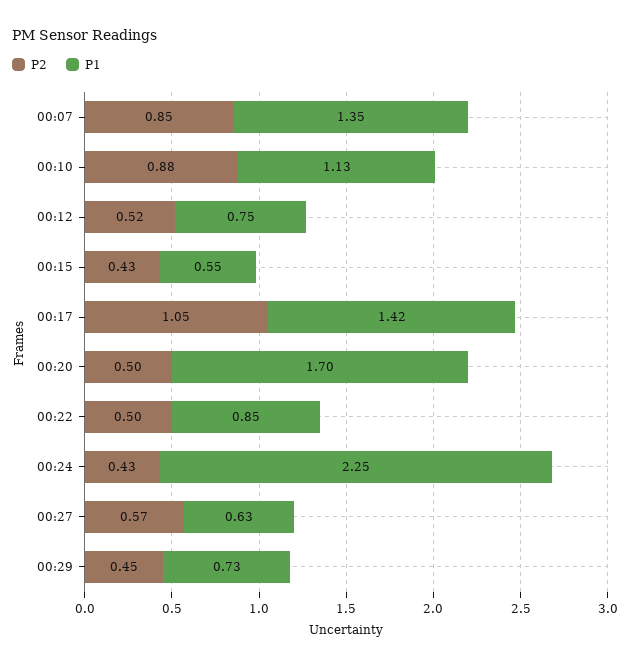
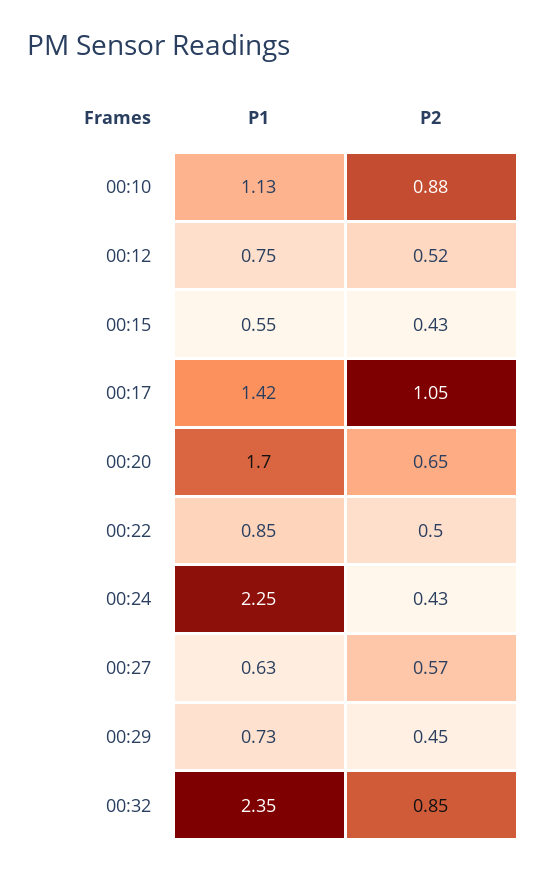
P2, 00:07: 0.85 -> none
P1, 00:07: 1.35 -> none
P2, 00:20: 0.5 -> 0.65
P1, 00:32: none -> 2.35
P2, 00:32: none -> 0.85

